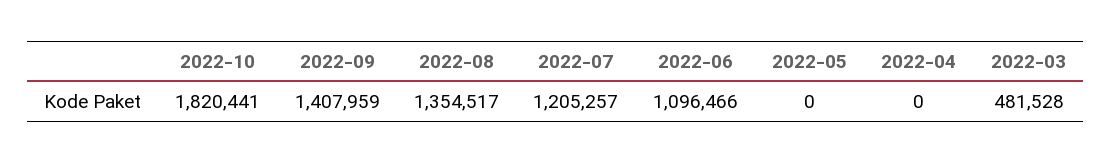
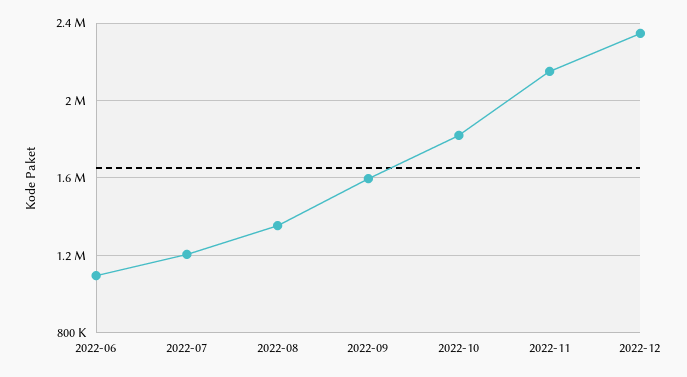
2022-09: 1407959 -> 1600000
2022-05: 0 -> none
2022-04: 0 -> none
2022-03: 481528 -> none
2022-11: none -> 2150000
2022-12: none -> 2350000

